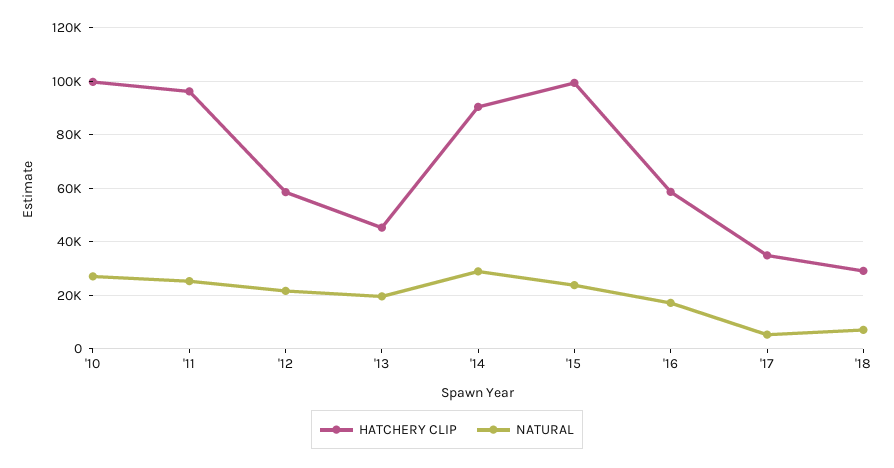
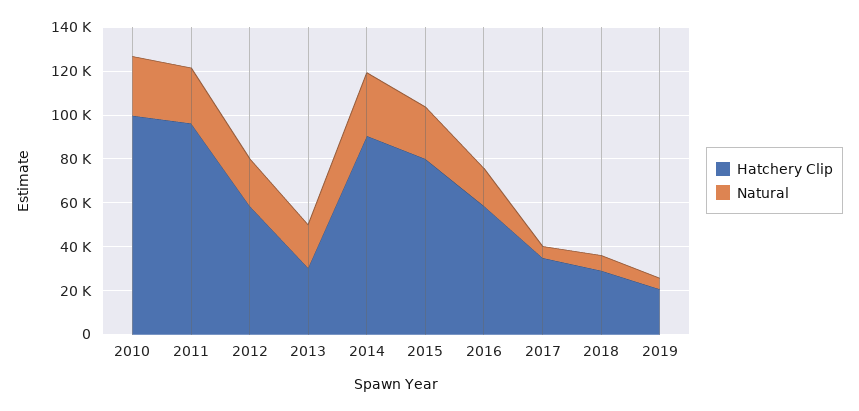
HATCHERY CLIP, '13: 45000 -> 30000
HATCHERY CLIP, '15: 100000 -> 80000
HATCHERY CLIP, 2019: none -> 20000
NATURAL, 2019: none -> 5000

